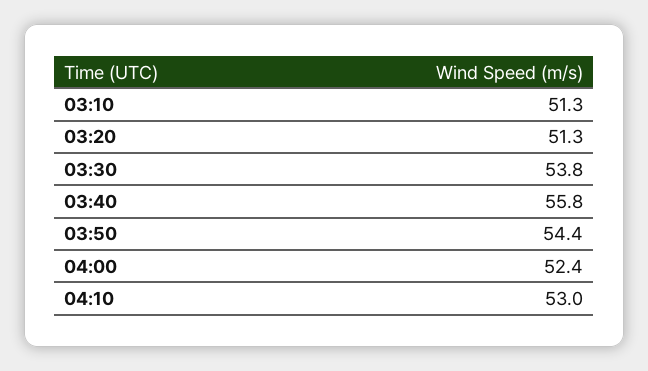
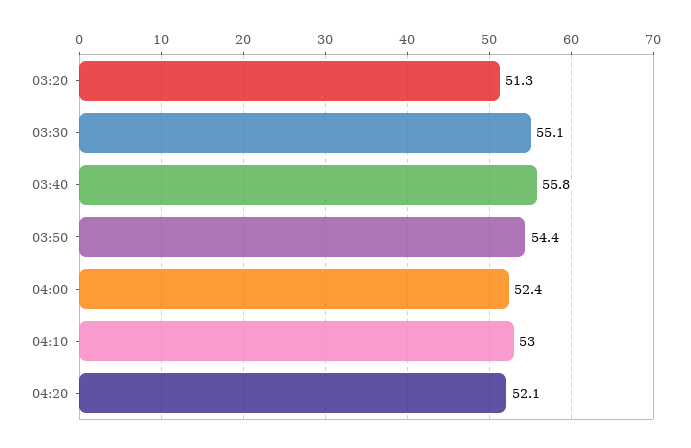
03:10: 51.3 -> none
03:30: 53.8 -> 55.1
04:20: none -> 52.1

